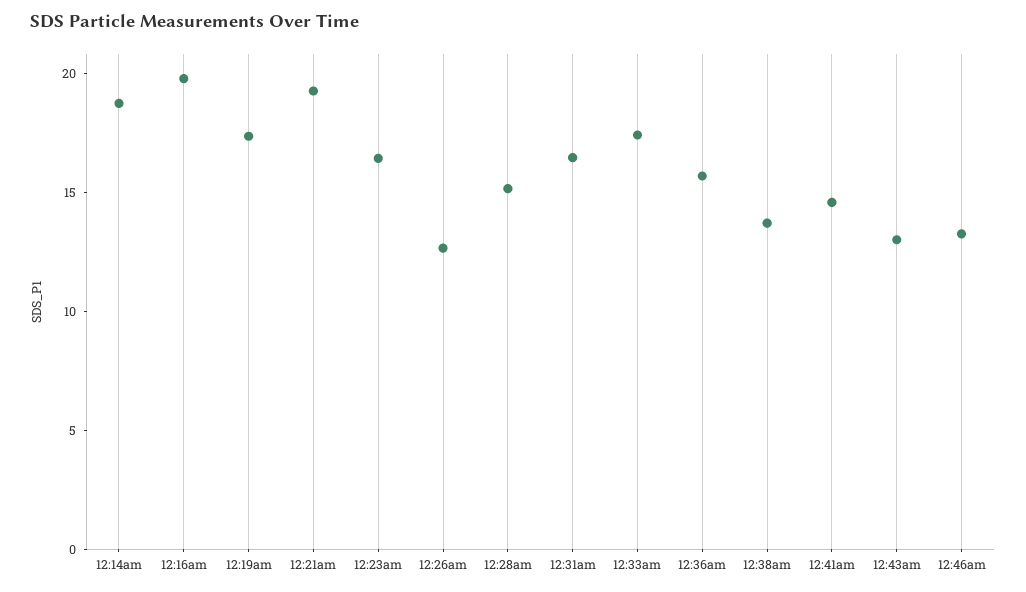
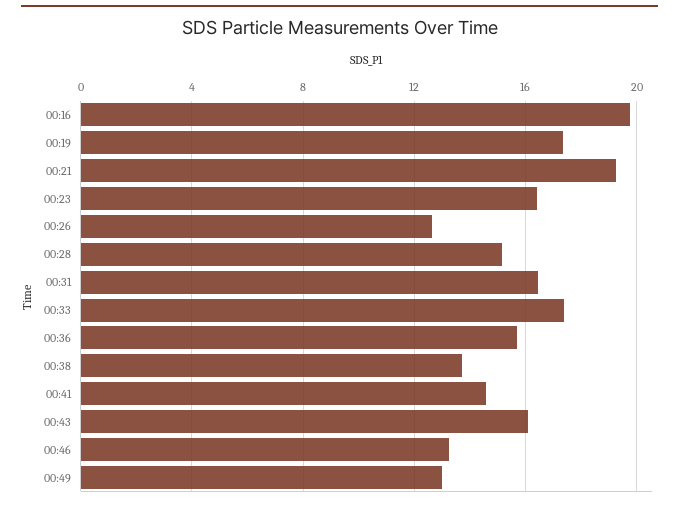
12:14am: 19 -> none
12:43am: 13 -> 16
00:49: none -> 13

